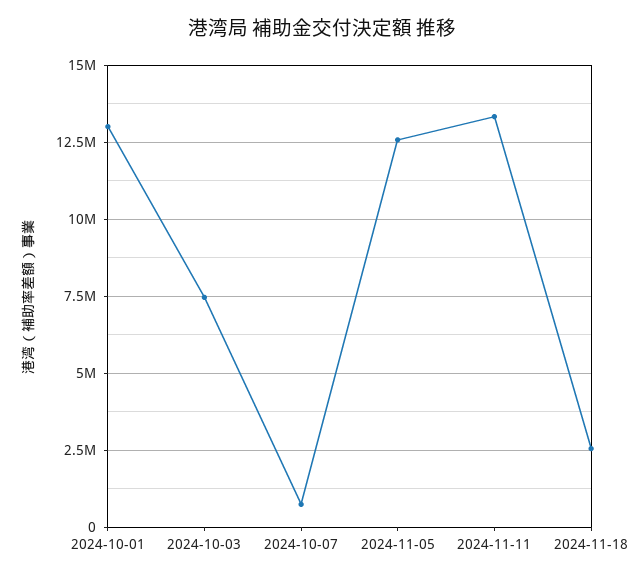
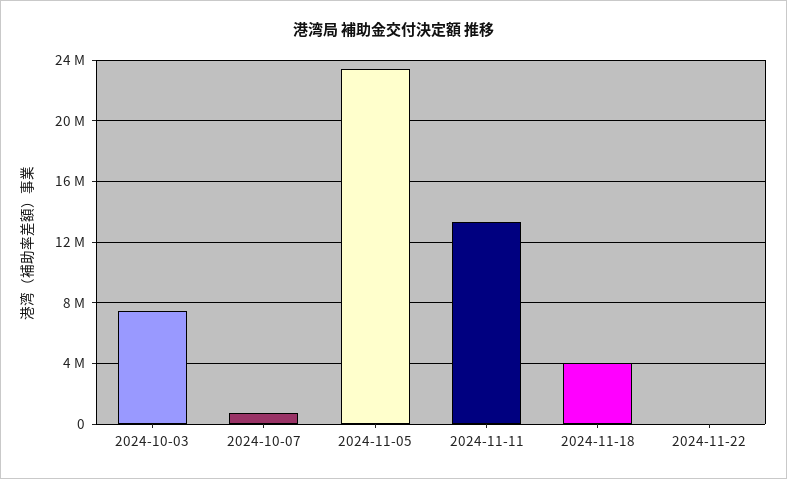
2024-10-01: 13000000 -> none
2024-11-05: 12500000 -> 23500000
2024-11-18: 2500000 -> 4000000
2024-11-22: none -> 0

